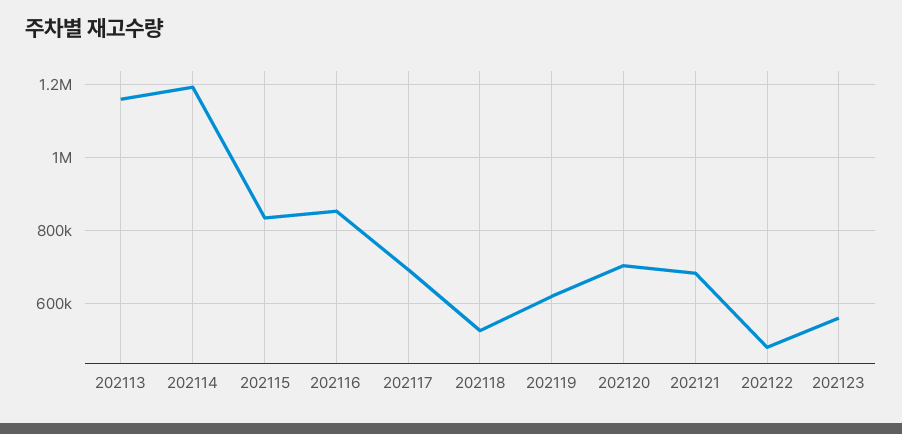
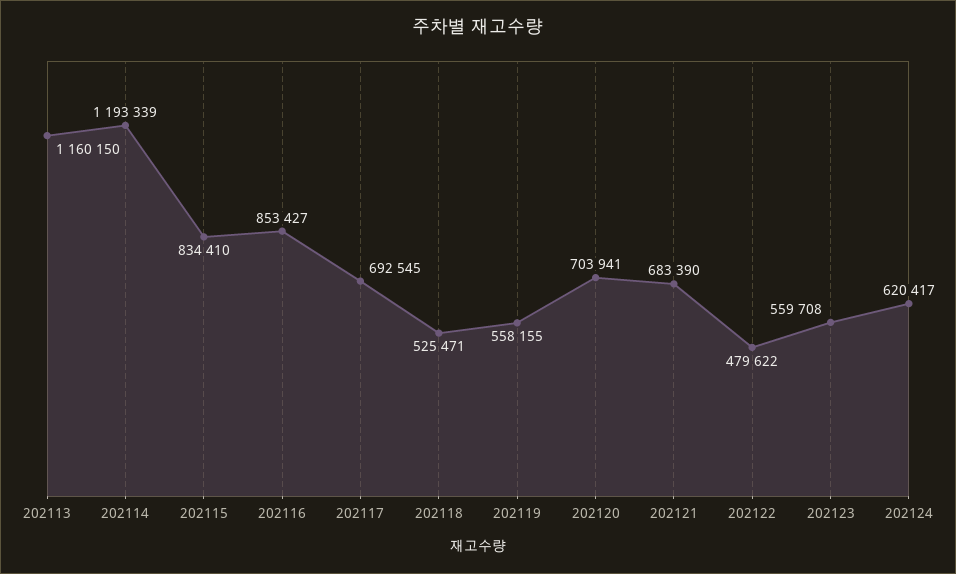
202119: 620000 -> 558155
202124: none -> 620417

